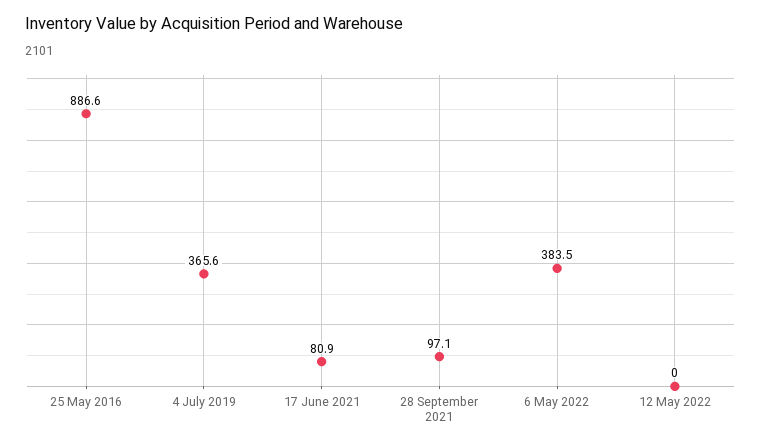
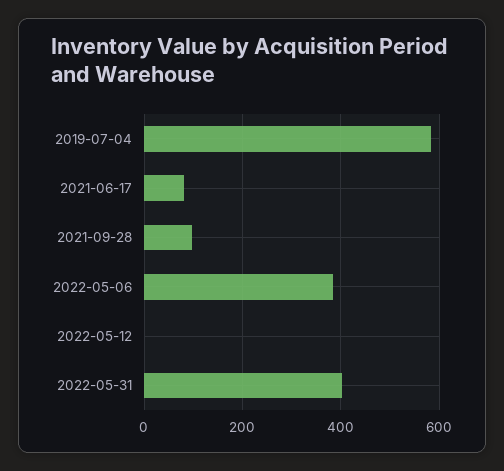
25 May 2016: 886.6 -> none
4 July 2019: 365.6 -> 580
2022-05-31: none -> 400

